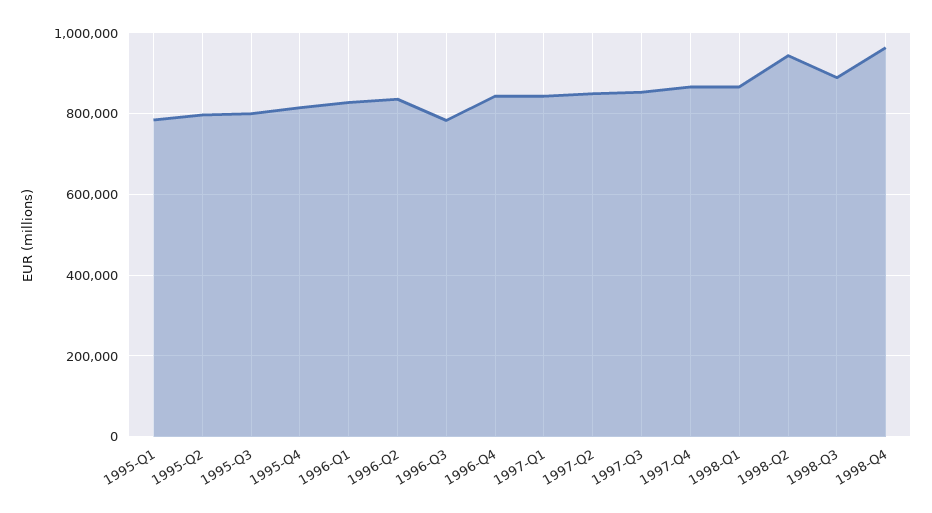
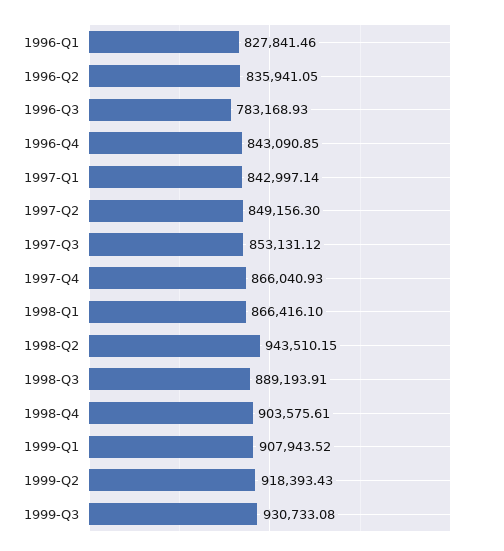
1995-Q1: 780000 -> none
1995-Q2: 800000 -> none
1995-Q3: 800000 -> none
1995-Q4: 820000 -> none
1998-Q4: 960000 -> 903575.61
1999-Q1: none -> 907943.52
1999-Q2: none -> 918393.43
1999-Q3: none -> 930733.08

